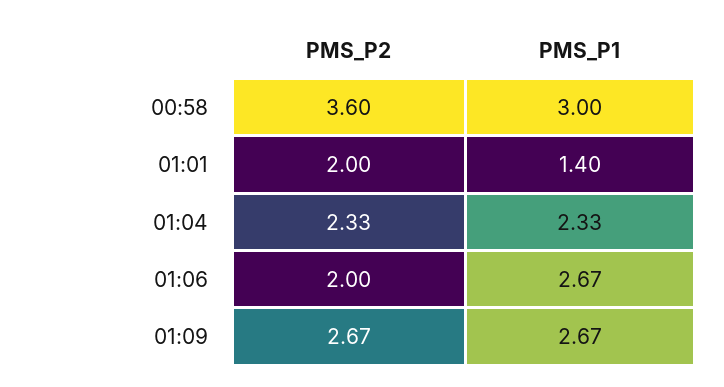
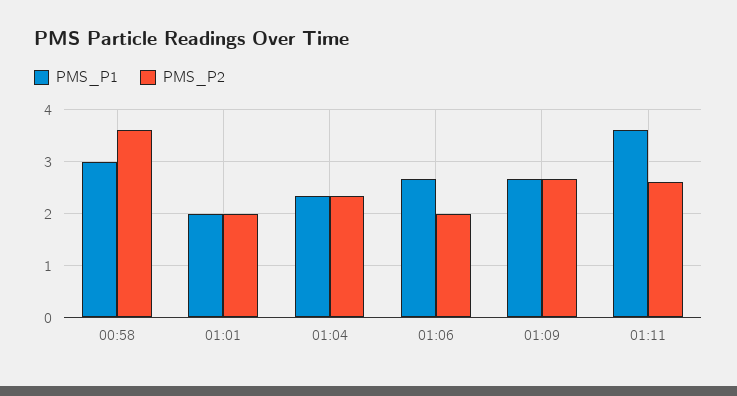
PMS_P1, 01:01: 1.4 -> 2
PMS_P1, 01:11: none -> 3.6
PMS_P2, 01:11: none -> 2.6

